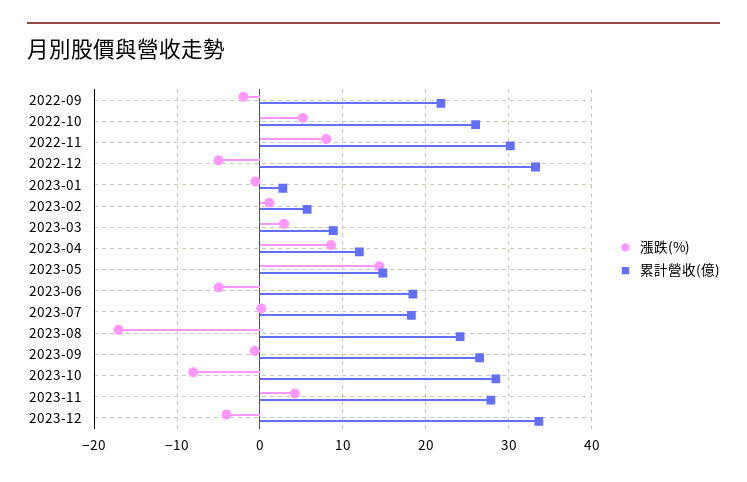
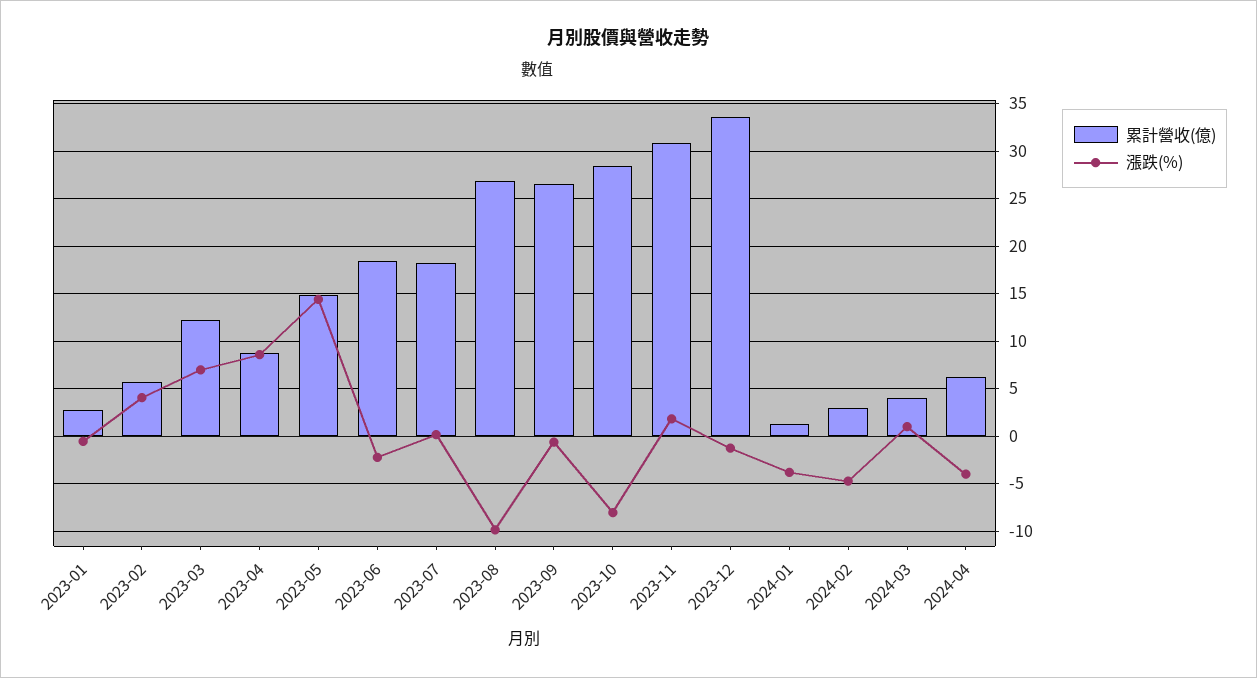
漲跌(%), 2022-09: -2 -> none
累計營收(億), 2022-09: 22 -> none
漲跌(%), 2022-10: 5 -> none
累計營收(億), 2022-10: 26 -> none
漲跌(%), 2022-11: 8 -> none
累計營收(億), 2022-11: 30 -> none
漲跌(%), 2022-12: -5 -> none
累計營收(億), 2022-12: 33 -> none
漲跌(%), 2023-02: 1 -> 4
漲跌(%), 2023-03: 3 -> 7
累計營收(億), 2023-03: 9 -> 12
累計營收(億), 2023-04: 12 -> 9
漲跌(%), 2023-06: -5 -> -2
漲跌(%), 2023-08: -17 -> -10
累計營收(億), 2023-08: 24 -> 27
漲跌(%), 2023-11: 4 -> 2
累計營收(億), 2023-11: 28 -> 31
漲跌(%), 2023-12: -4 -> -1
累計營收(億), 2024-01: none -> 1
漲跌(%), 2024-01: none -> -4
累計營收(億), 2024-02: none -> 3
漲跌(%), 2024-02: none -> -5
累計營收(億), 2024-03: none -> 4
漲跌(%), 2024-03: none -> 1
累計營收(億), 2024-04: none -> 6
漲跌(%), 2024-04: none -> -4

